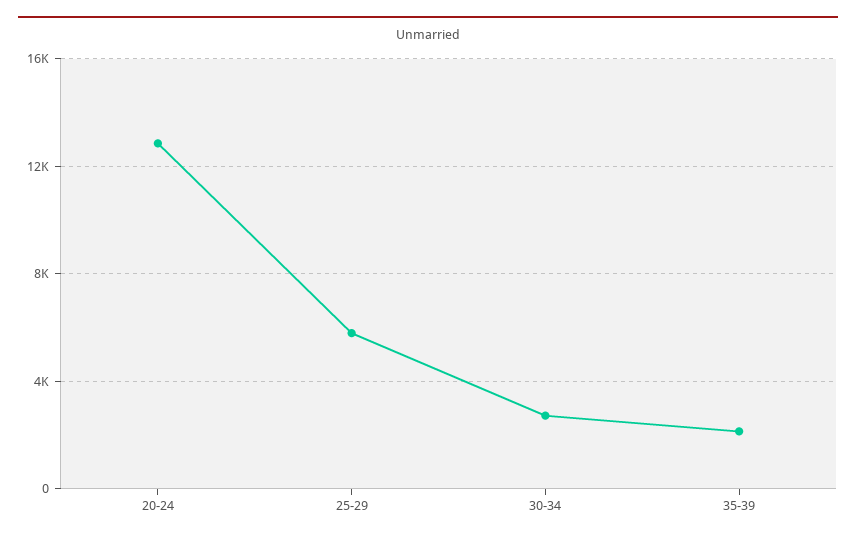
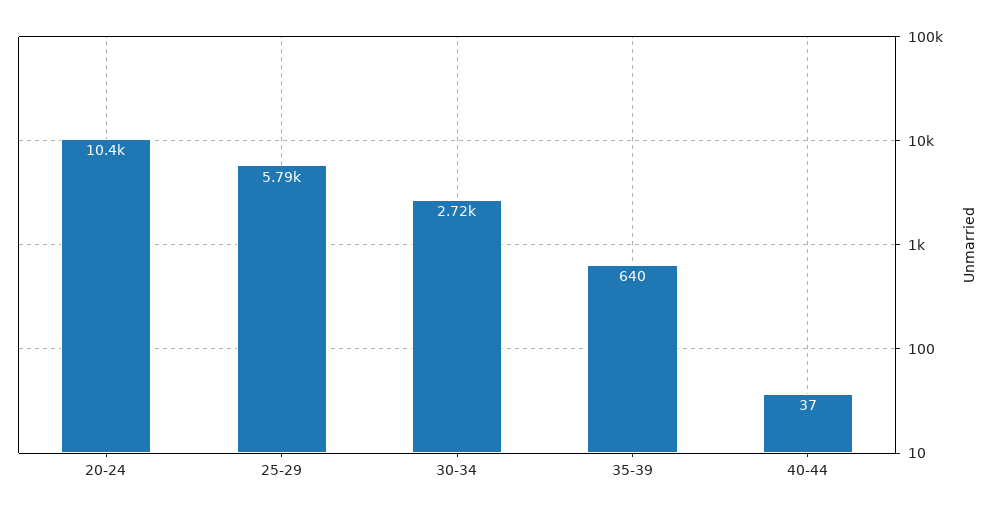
20-24: 13000 -> 10400
35-39: 2000 -> 640
40-44: none -> 37

